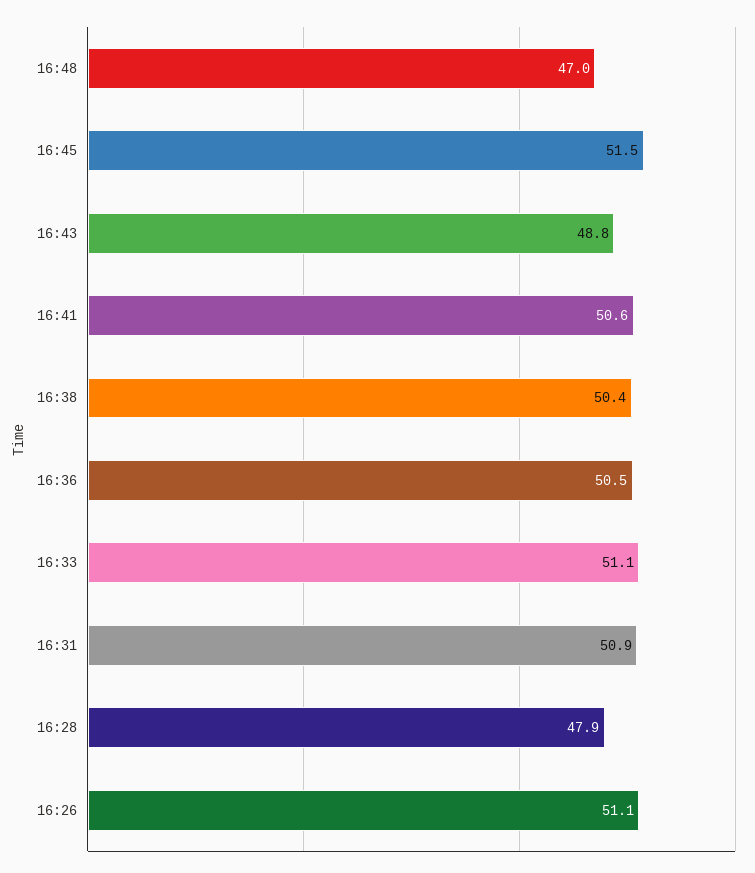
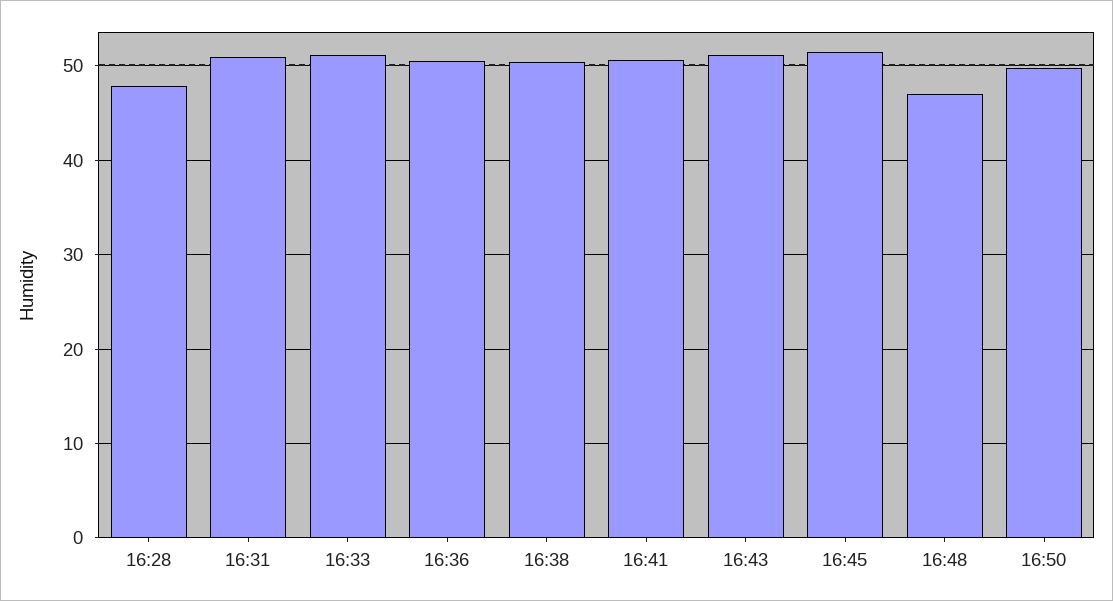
16:43: 48.8 -> 51
16:26: 51.1 -> none
16:50: none -> 50

